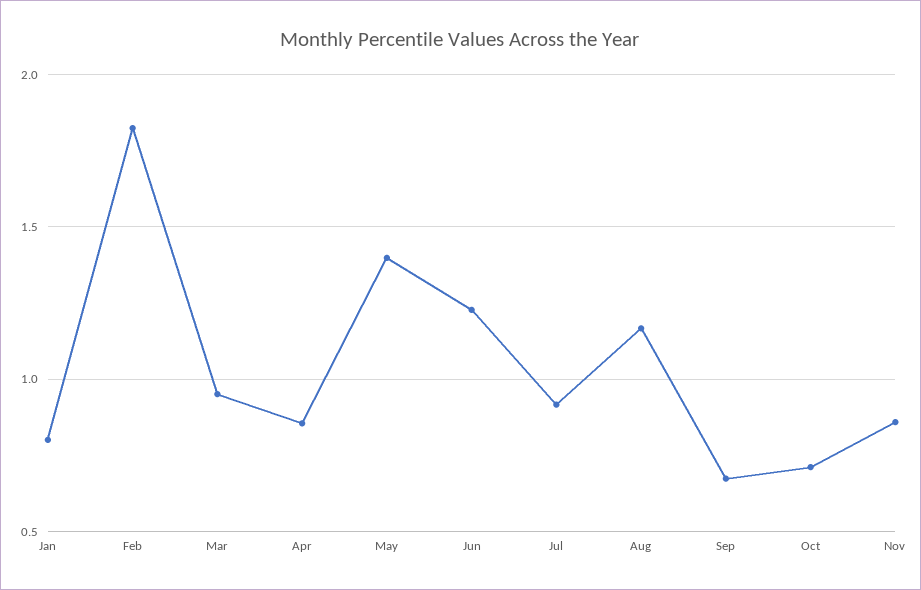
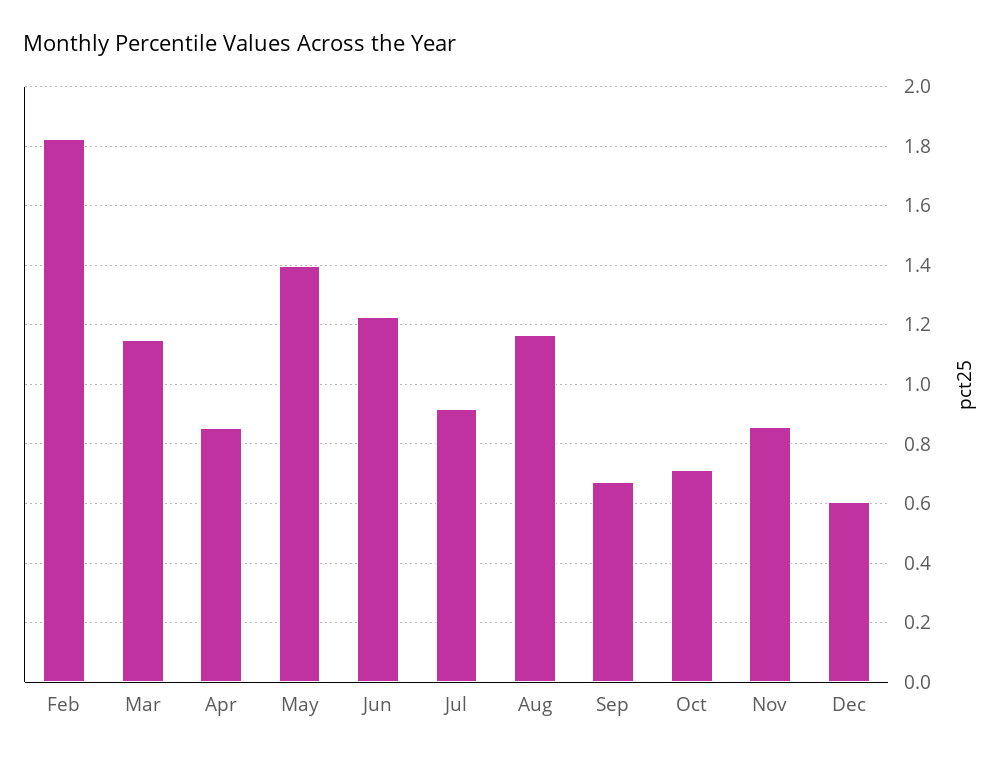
Jan: 0.8 -> none
Mar: 0.95 -> 1.15
Dec: none -> 0.6

